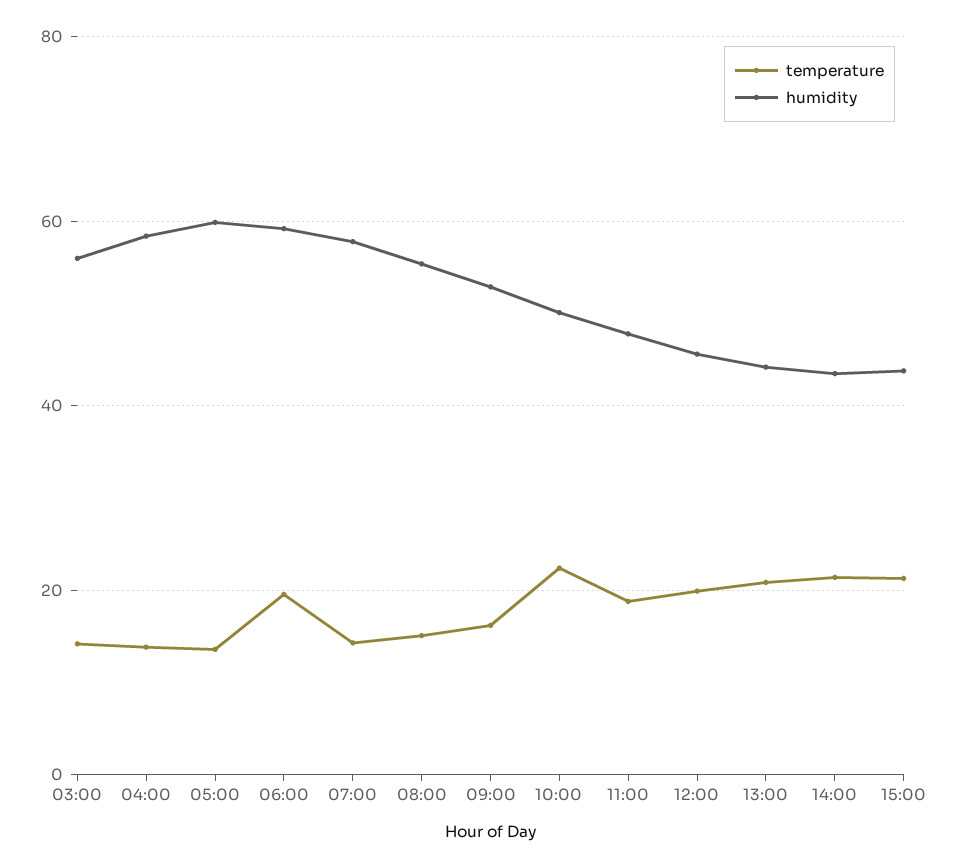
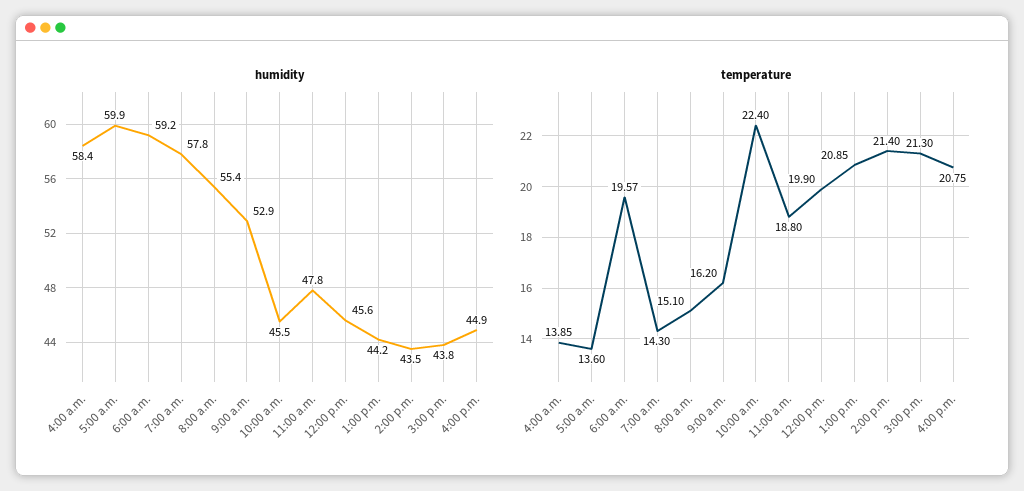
temperature, 03:00: 14 -> none
humidity, 03:00: 56 -> none
humidity, 10:00: 50 -> 45.5
humidity, 4:00 p.m.: none -> 44.9
temperature, 4:00 p.m.: none -> 20.75

